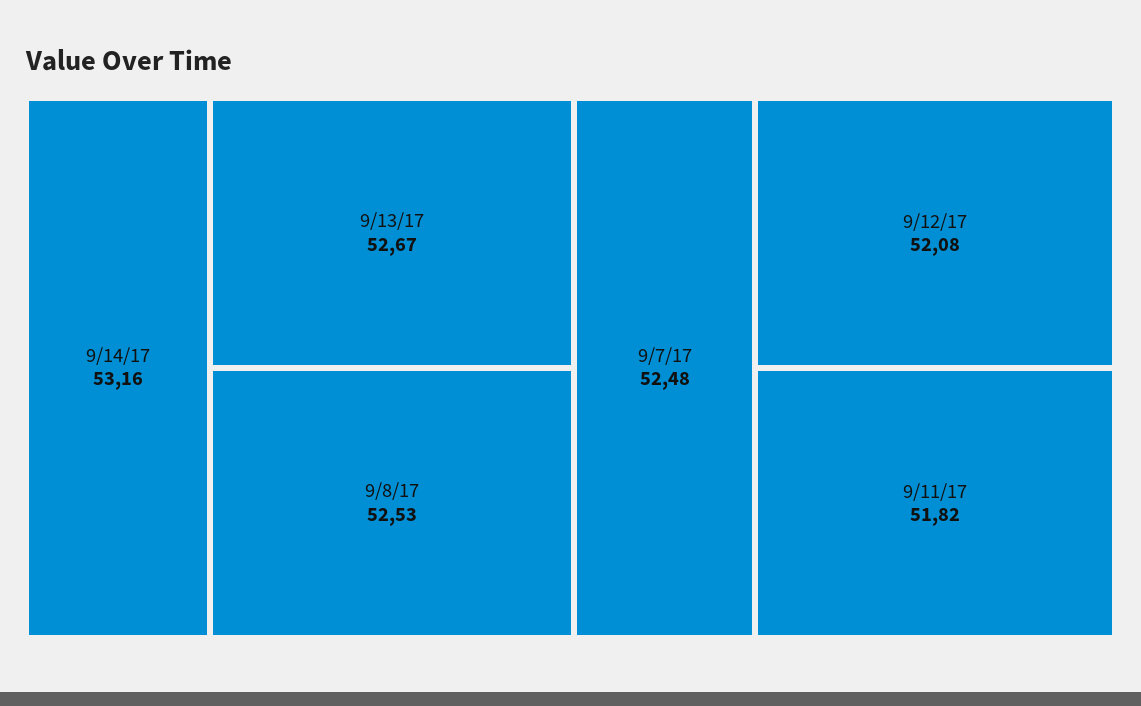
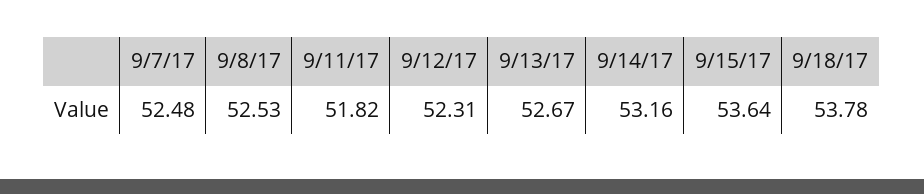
9/12/17: 52.08 -> 52.31
9/15/17: none -> 53.64
9/18/17: none -> 53.78

